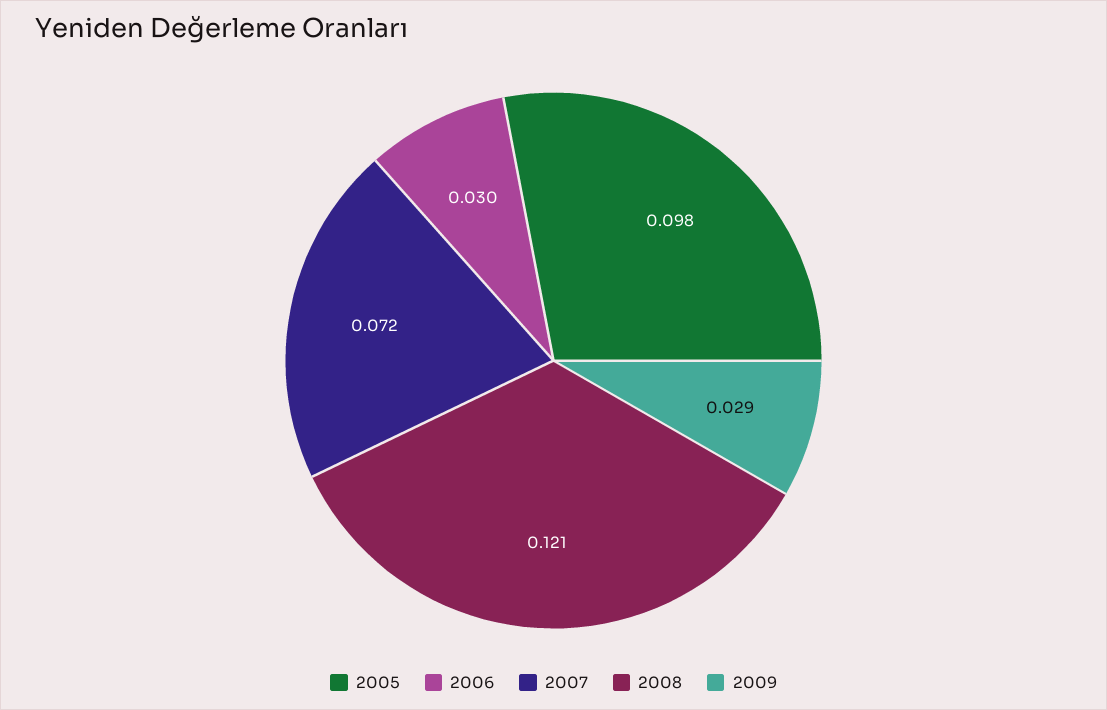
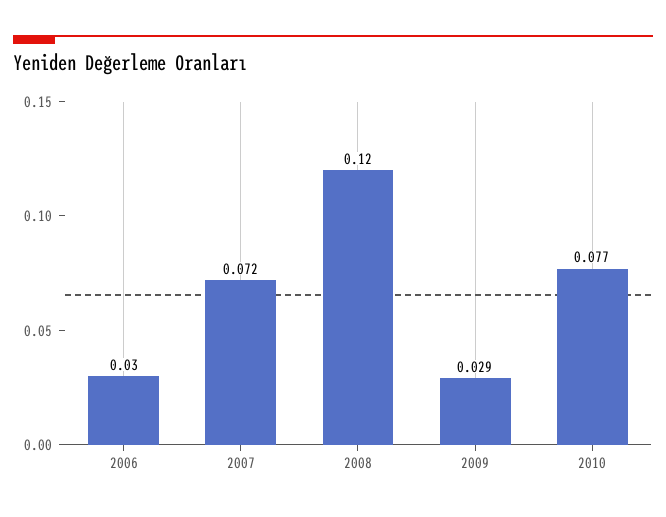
2005: 0.098 -> none
2008: 0.121 -> 0.12
2010: none -> 0.077

